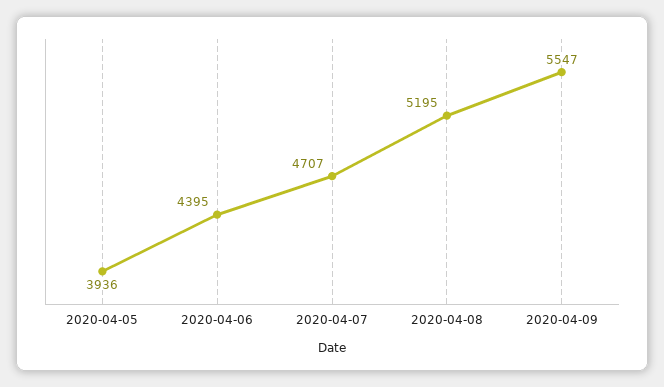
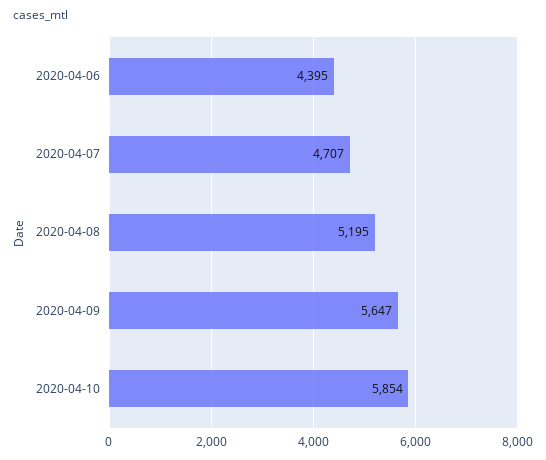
2020-04-05: 3936 -> none
2020-04-09: 5547 -> 5647
2020-04-10: none -> 5854

